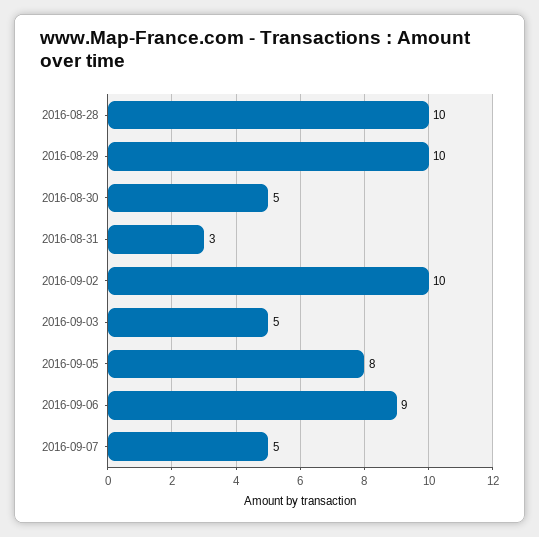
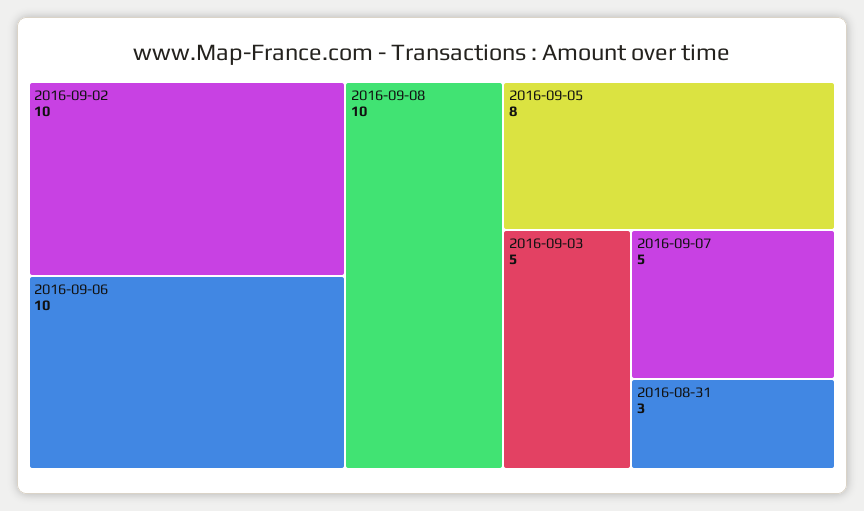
2016-08-28: 10 -> none
2016-08-29: 10 -> none
2016-08-30: 5 -> none
2016-09-06: 9 -> 10
2016-09-08: none -> 10

